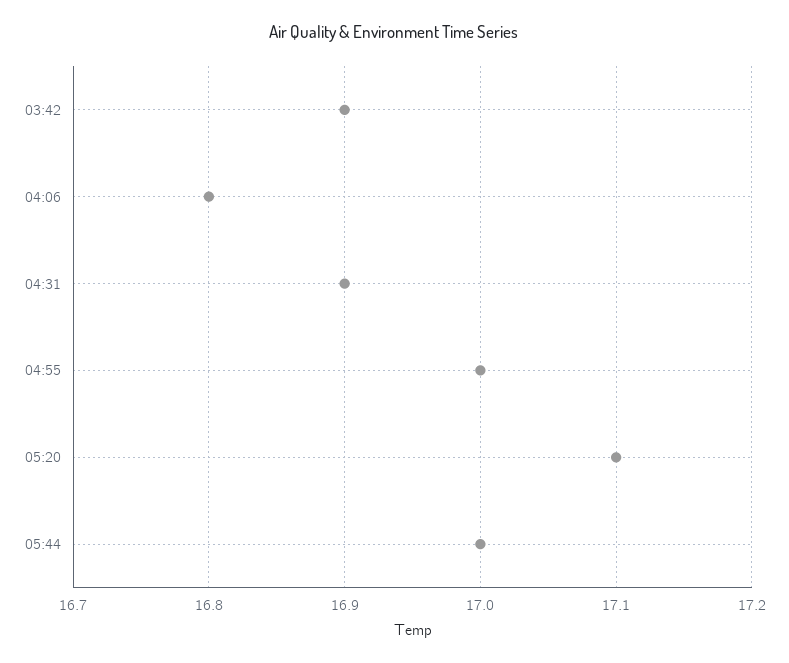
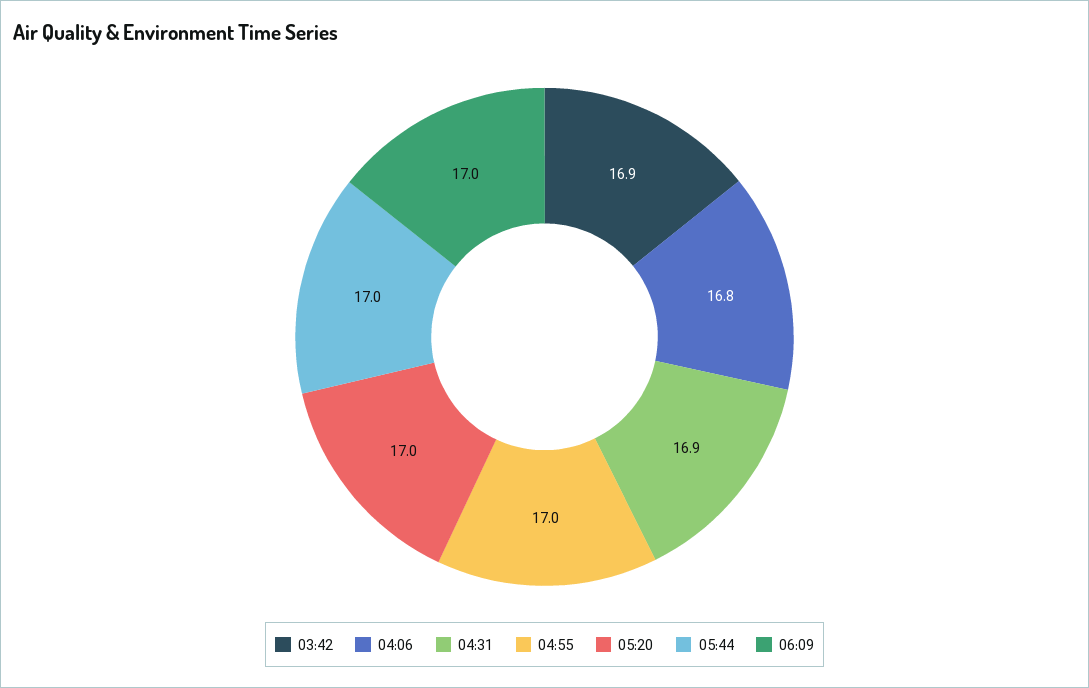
05:20: 17.1 -> 17
06:09: none -> 17

